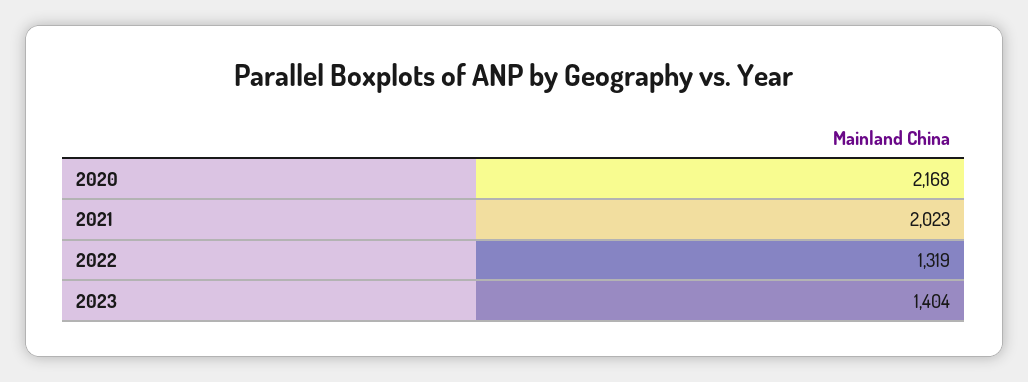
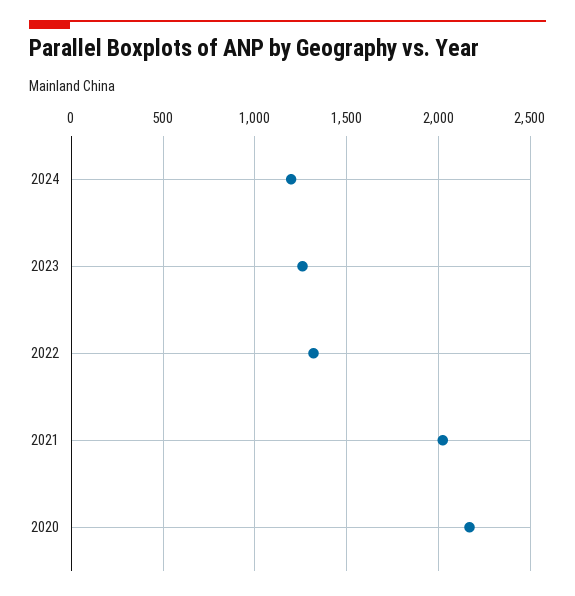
2023: 1404 -> 1250
2024: none -> 1200

